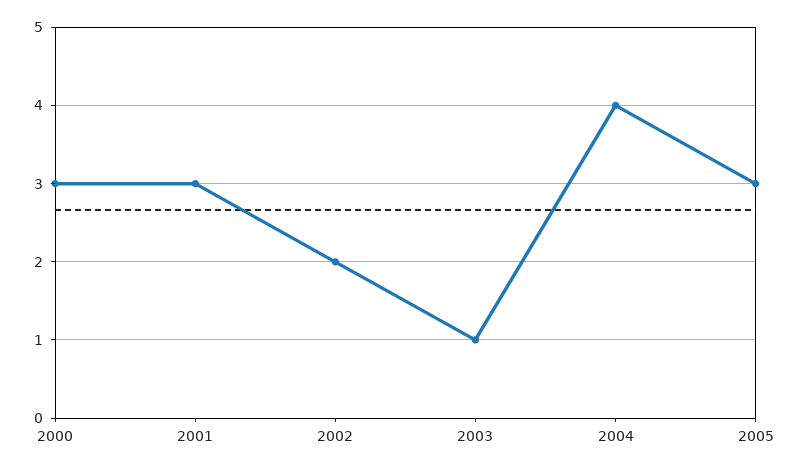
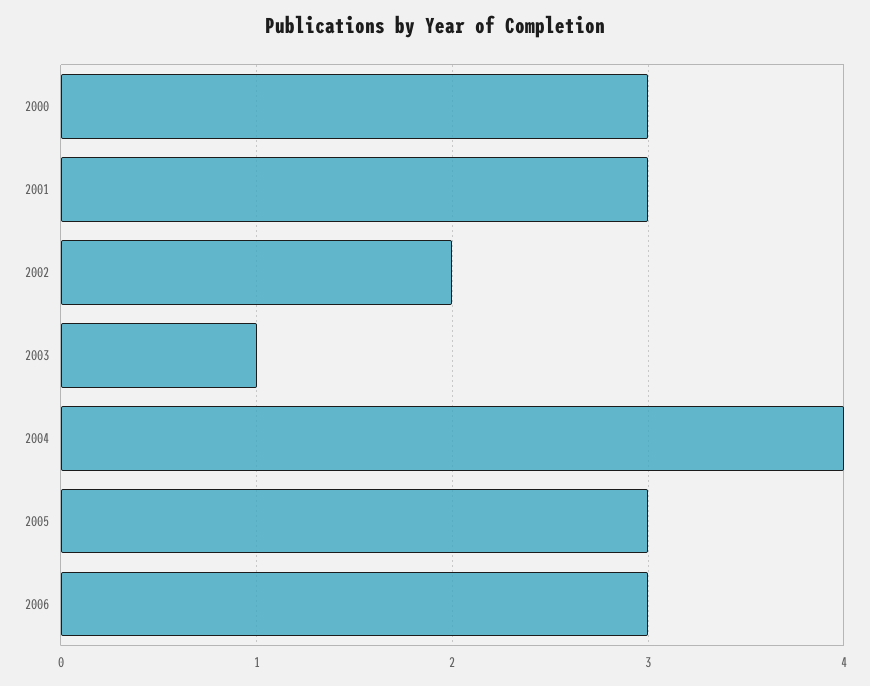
2006: none -> 3

